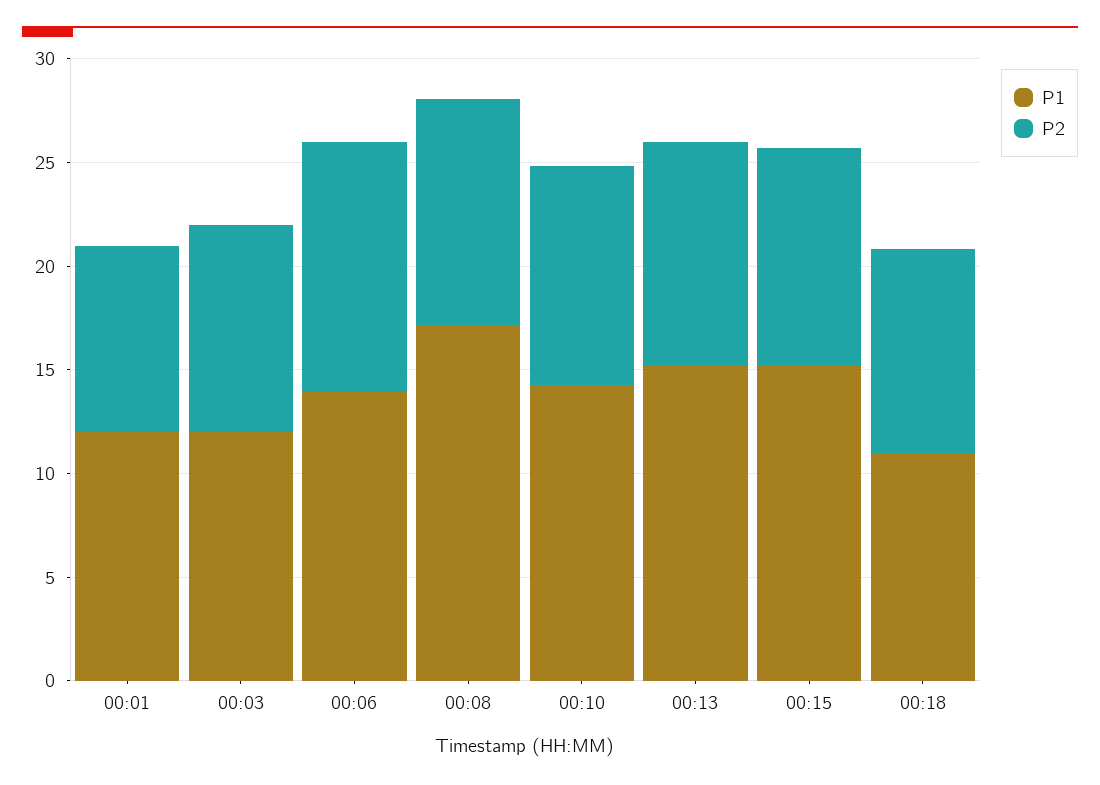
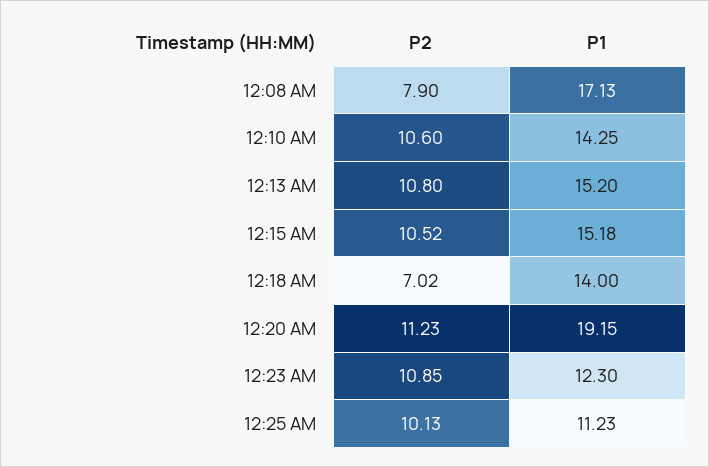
P1, 00:01: 12 -> none
P2, 00:01: 9 -> none
P1, 00:03: 12 -> none
P2, 00:03: 10 -> none
P1, 00:06: 14 -> none
P2, 00:06: 12 -> none
P2, 00:08: 11 -> 7.9
P1, 00:18: 11 -> 14
P2, 00:18: 10 -> 7.02
P2, 12:20 AM: none -> 11.23
P1, 12:20 AM: none -> 19.15
P2, 12:23 AM: none -> 10.85
P1, 12:23 AM: none -> 12.3
P2, 12:25 AM: none -> 10.13
P1, 12:25 AM: none -> 11.23

